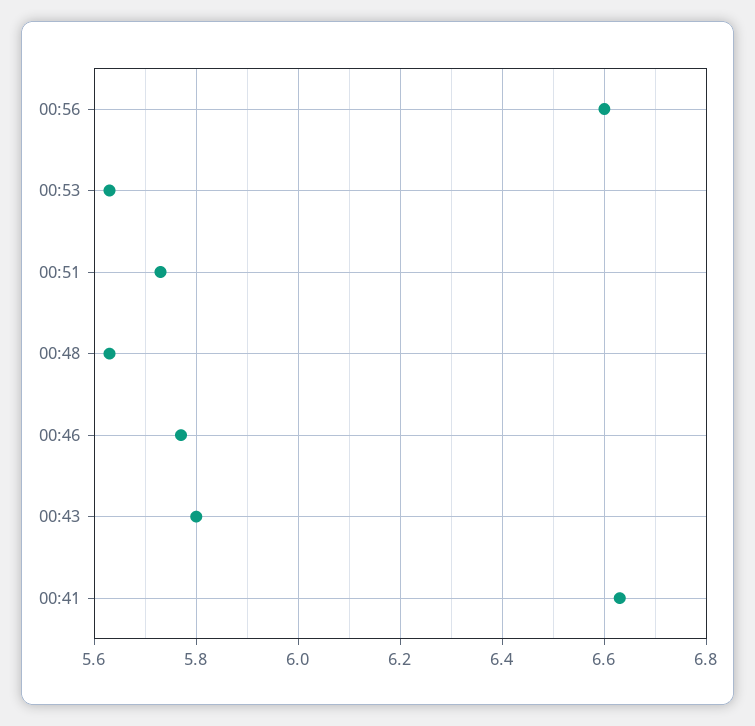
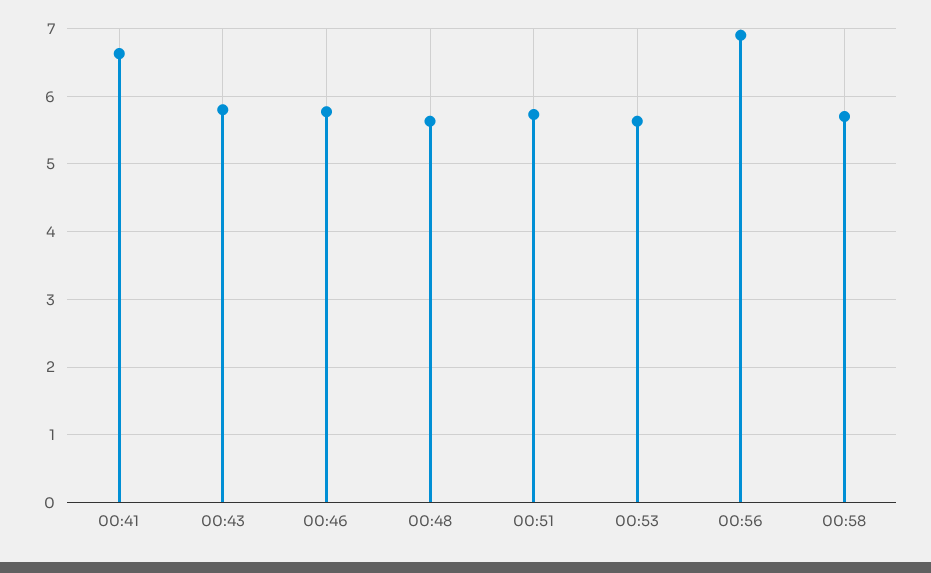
00:56: 6.6 -> 6.9
00:58: none -> 5.7

